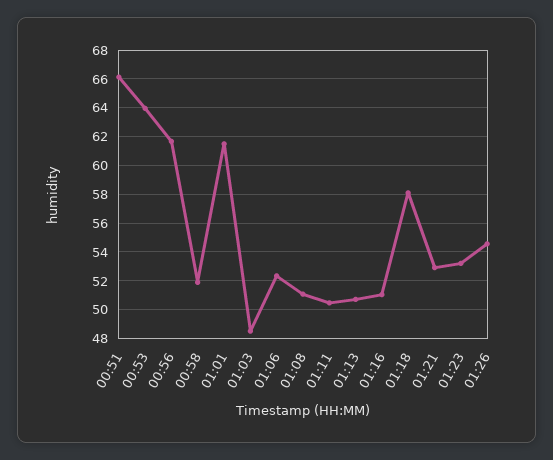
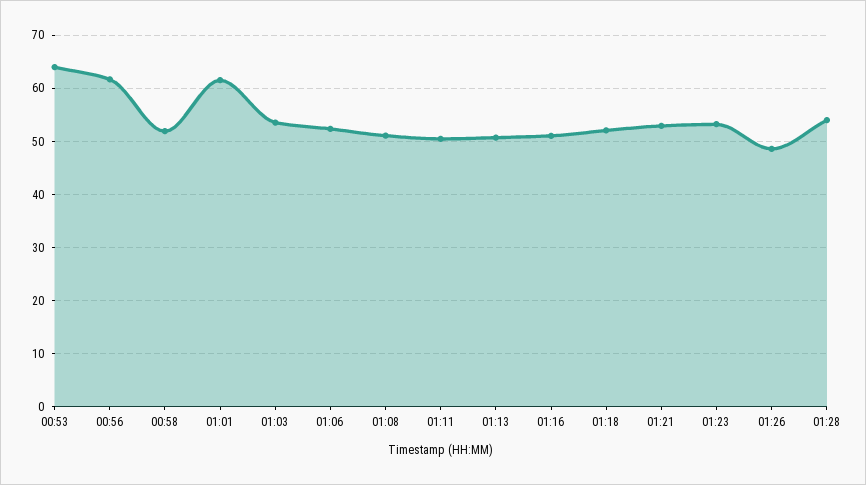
00:51: 66 -> none
01:03: 48.5 -> 54
01:18: 58 -> 52
01:26: 54.5 -> 48
01:28: none -> 54

